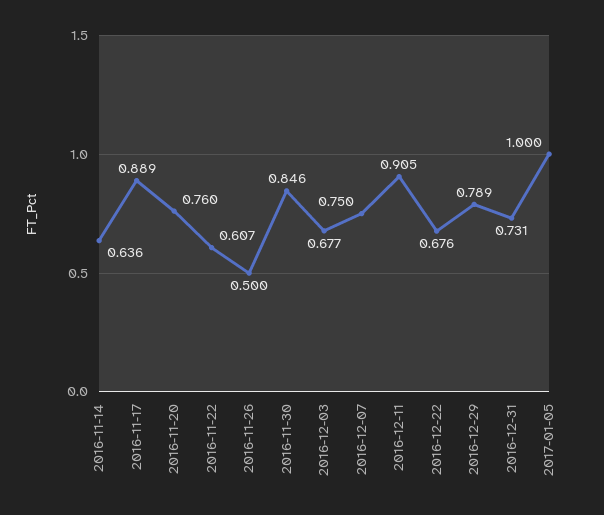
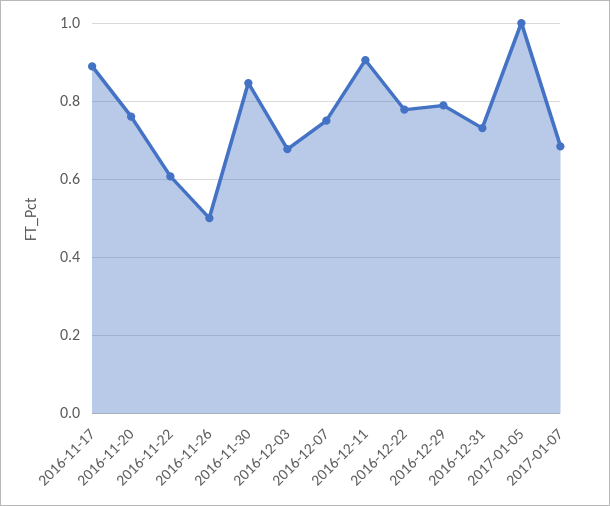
2016-11-14: 0.636 -> none
2016-12-22: 0.676 -> 0.78
2017-01-07: none -> 0.68

